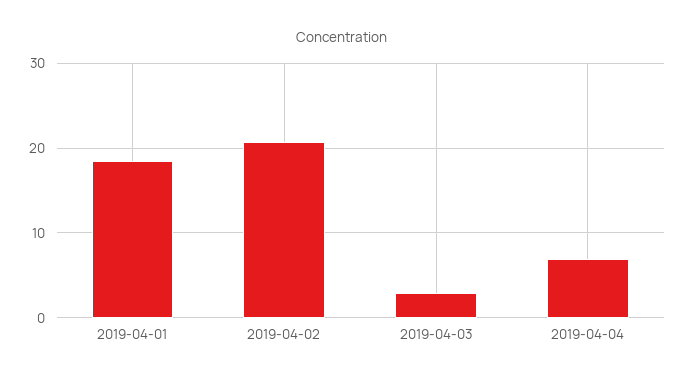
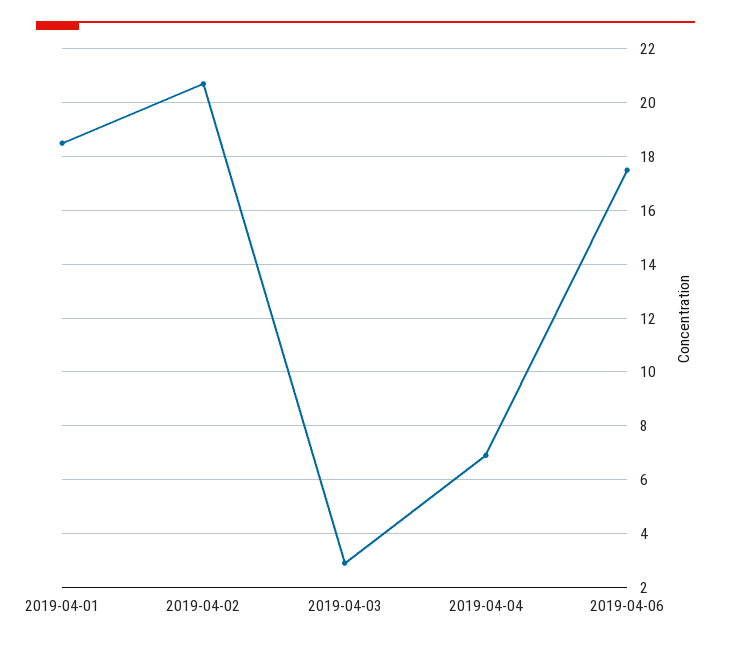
2019-04-06: none -> 17.5

